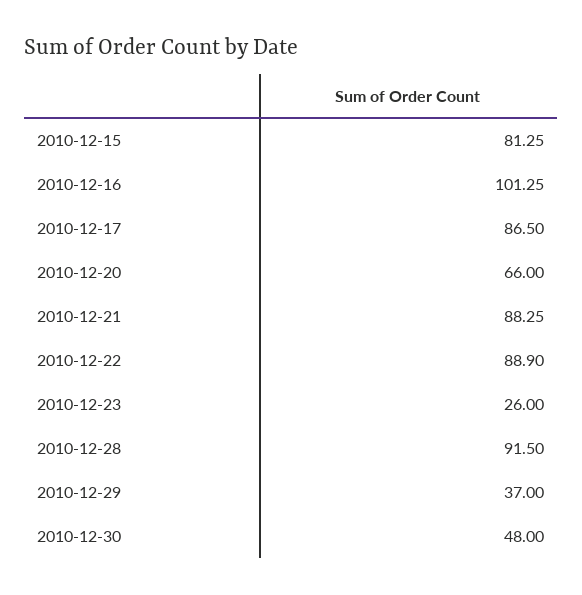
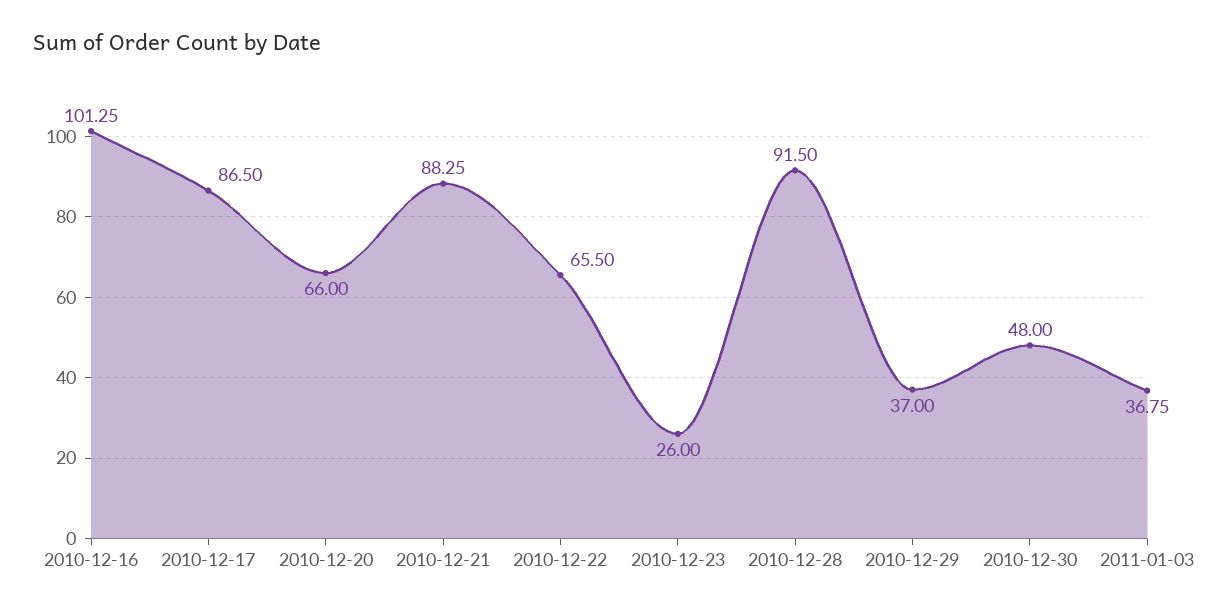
2010-12-15: 81.25 -> none
2010-12-22: 88.9 -> 65.5
2011-01-03: none -> 36.75

